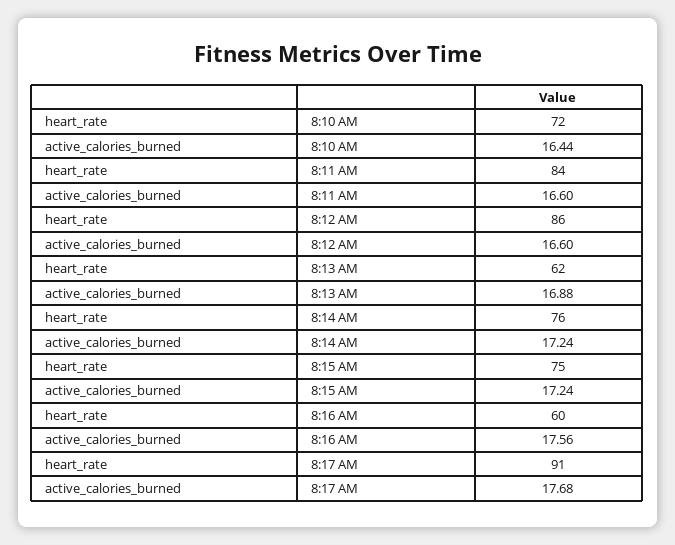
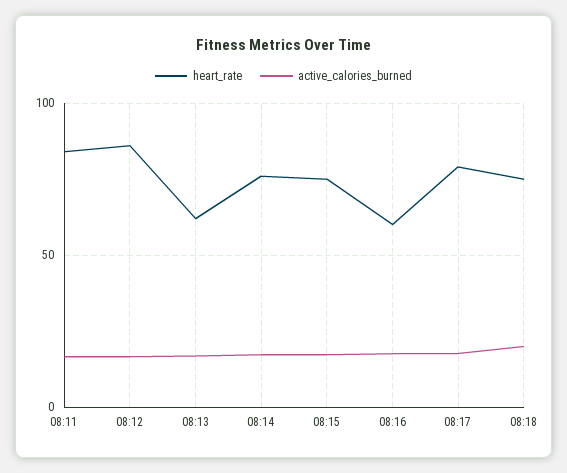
heart_rate, 8:10 AM: 72 -> none
active_calories_burned, 8:10 AM: 16.44 -> none
heart_rate, 8:17 AM: 91 -> 80
heart_rate, 08:18: none -> 75
active_calories_burned, 08:18: none -> 20

